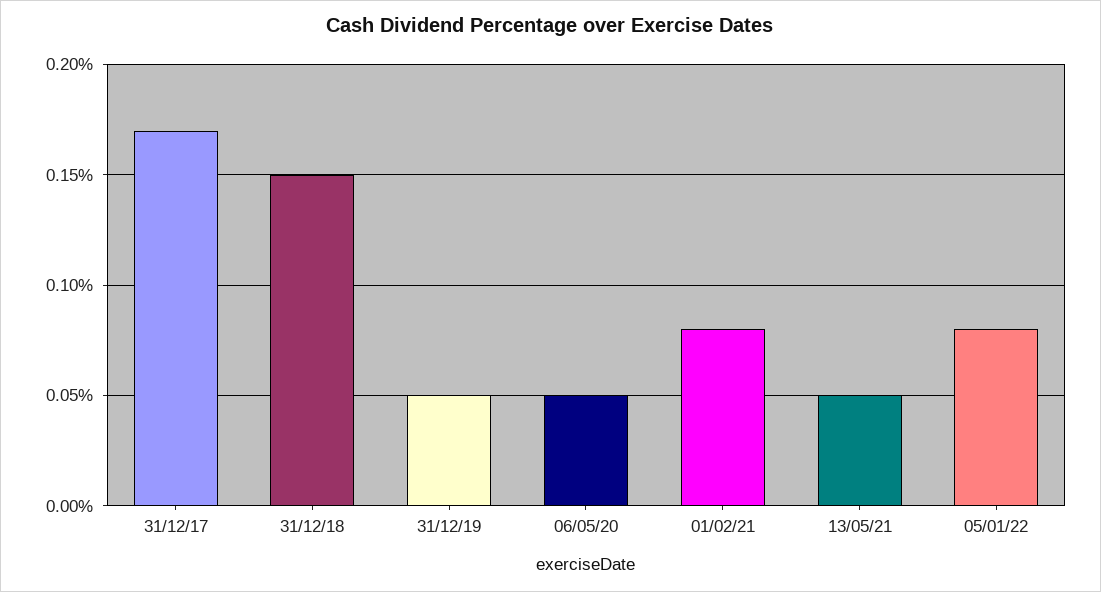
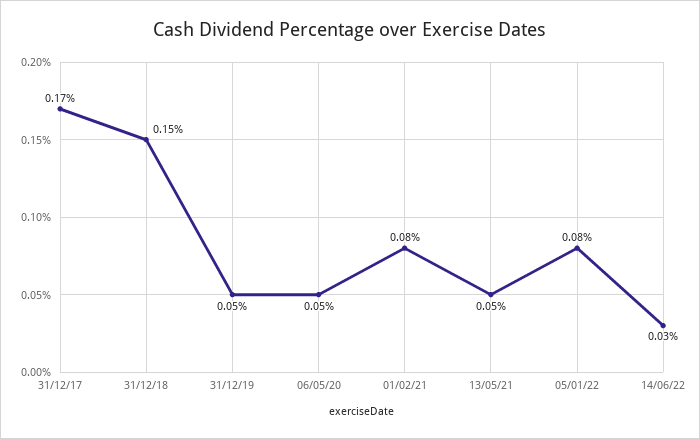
14/06/22: none -> 0.03

